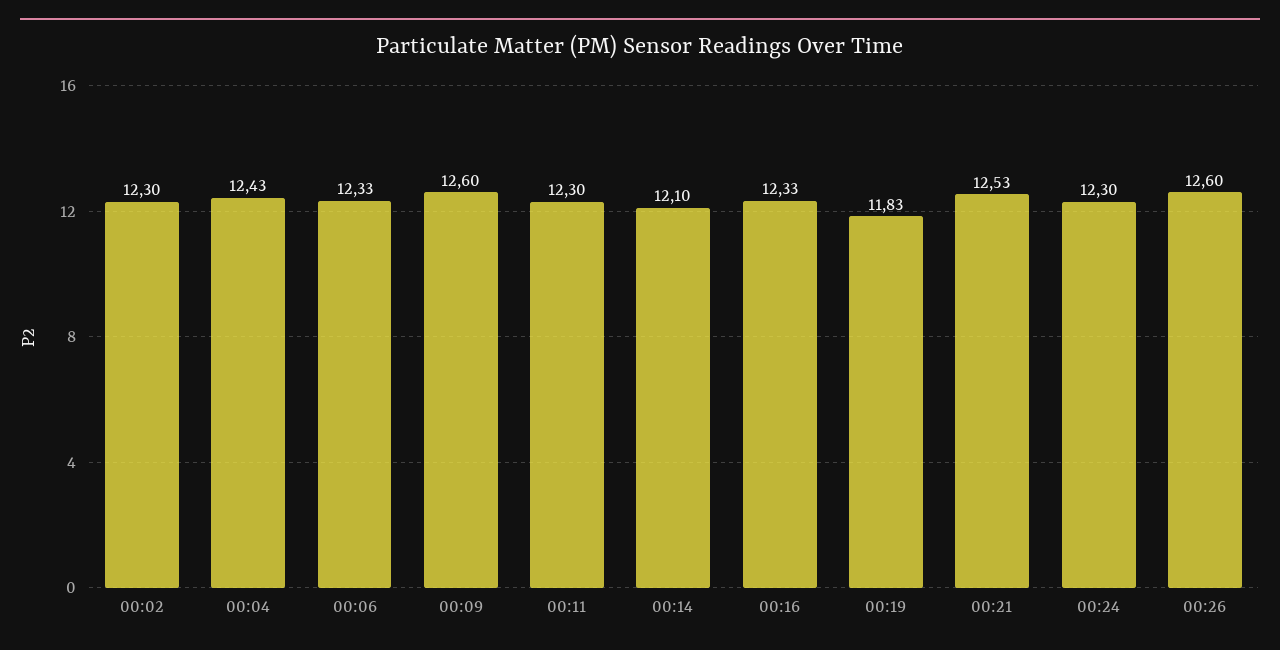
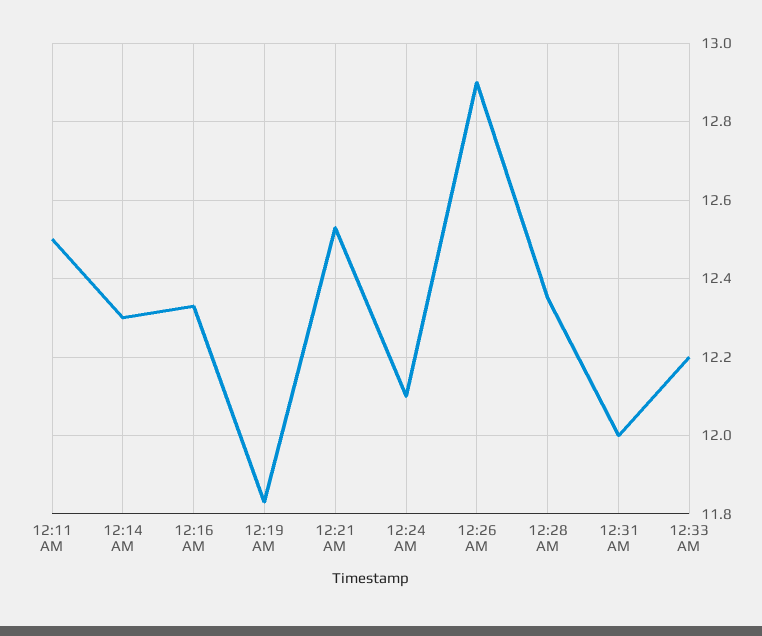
00:02: 12.3 -> none
00:04: 12.43 -> none
00:06: 12.33 -> none
00:09: 12.6 -> none
00:11: 12.3 -> 12.5
00:14: 12.1 -> 12.3
00:24: 12.3 -> 12.1
00:26: 12.6 -> 12.9
12:28 AM: none -> 12.35
12:31 AM: none -> 12
12:33 AM: none -> 12.2

